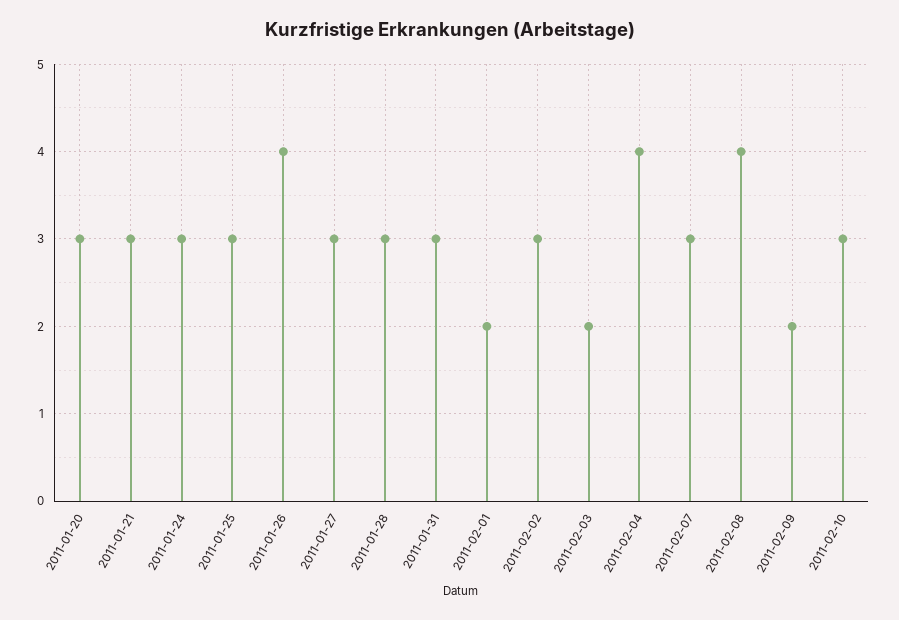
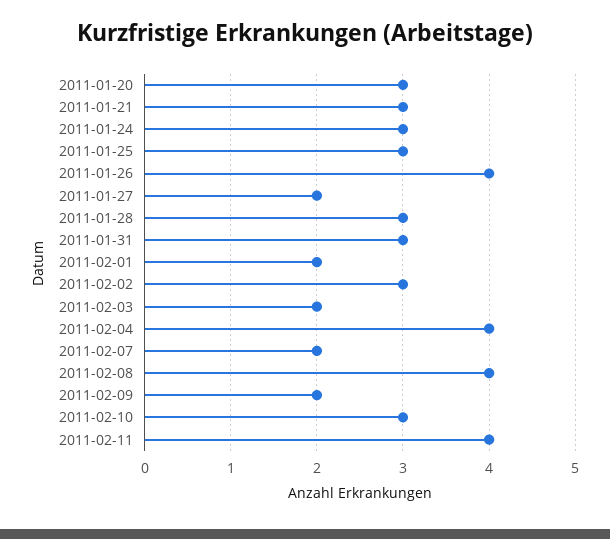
2011-01-27: 3 -> 2
2011-02-07: 3 -> 2
2011-02-11: none -> 4

